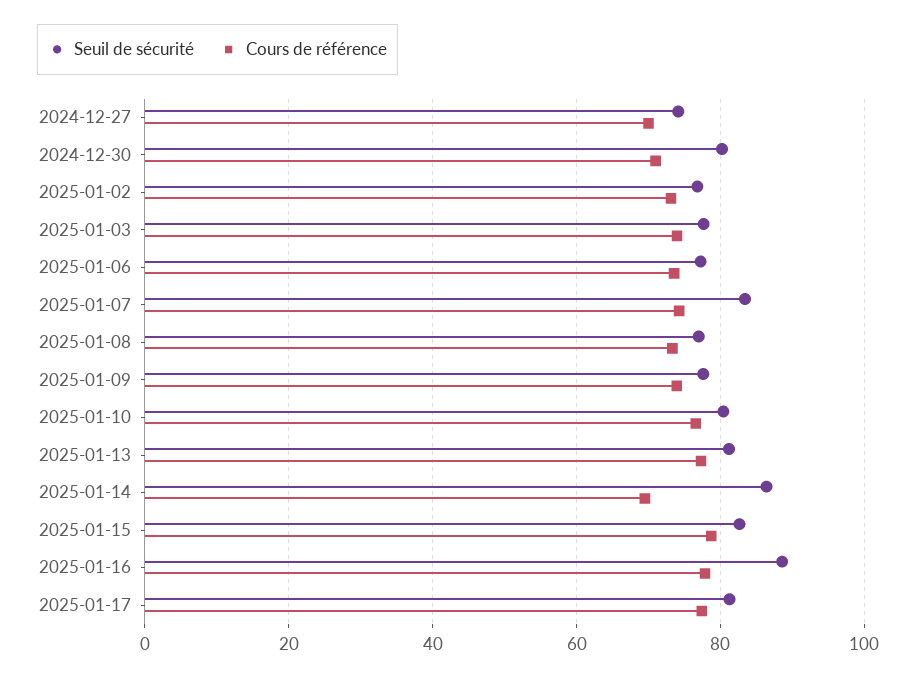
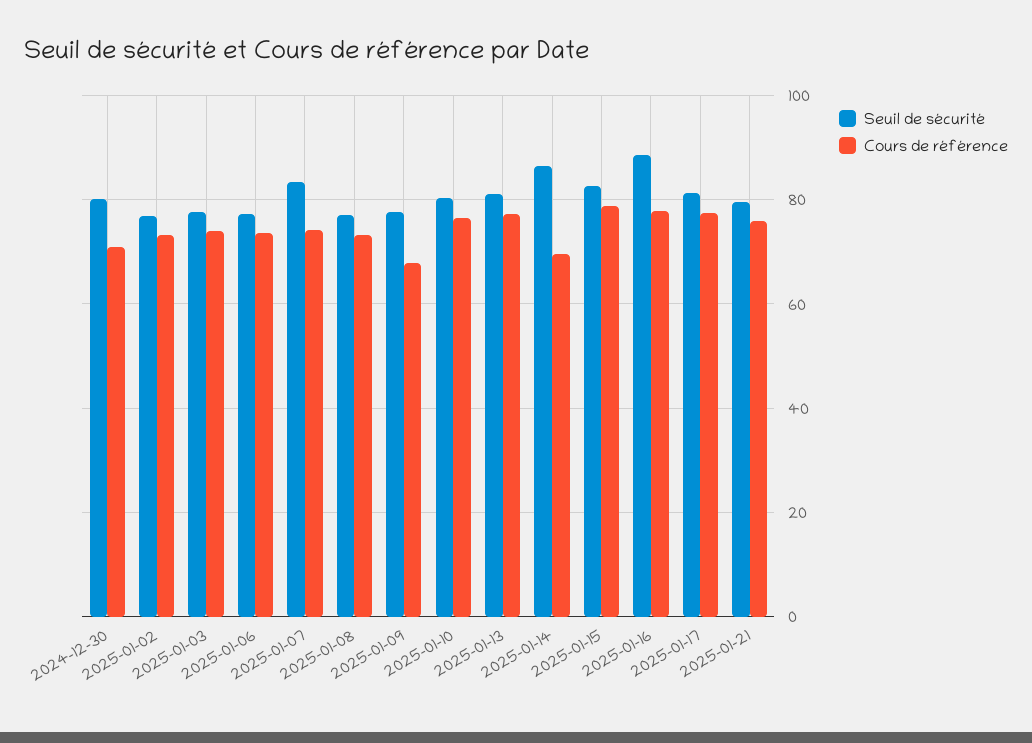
Seuil de sécurité, 2024-12-27: 74 -> none
Cours de référence, 2024-12-27: 70 -> none
Cours de référence, 2025-01-09: 74 -> 68
Seuil de sécurité, 2025-01-21: none -> 80
Cours de référence, 2025-01-21: none -> 76

